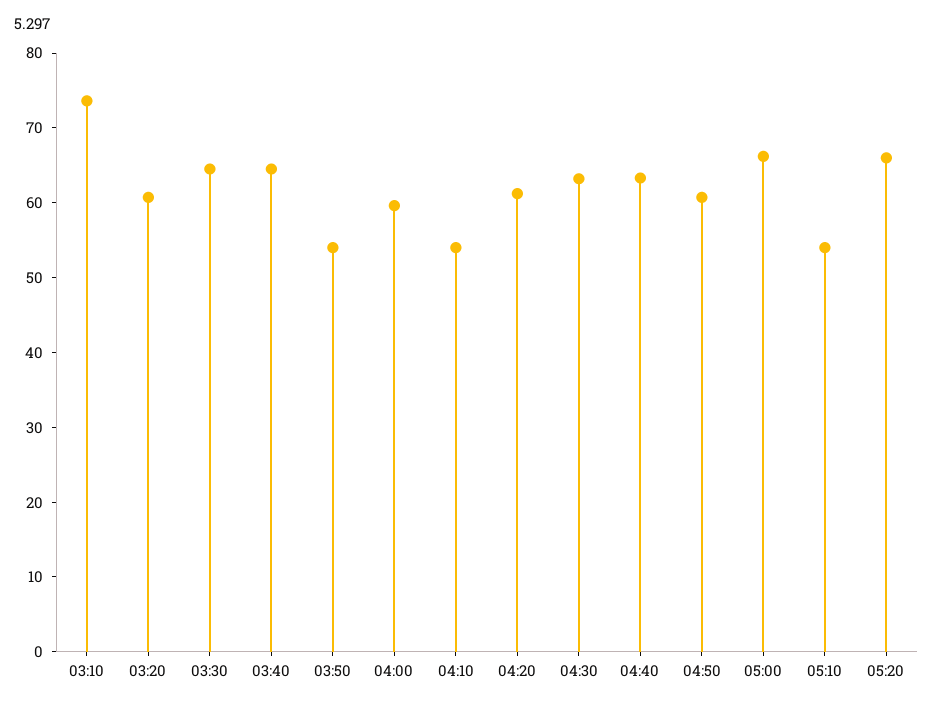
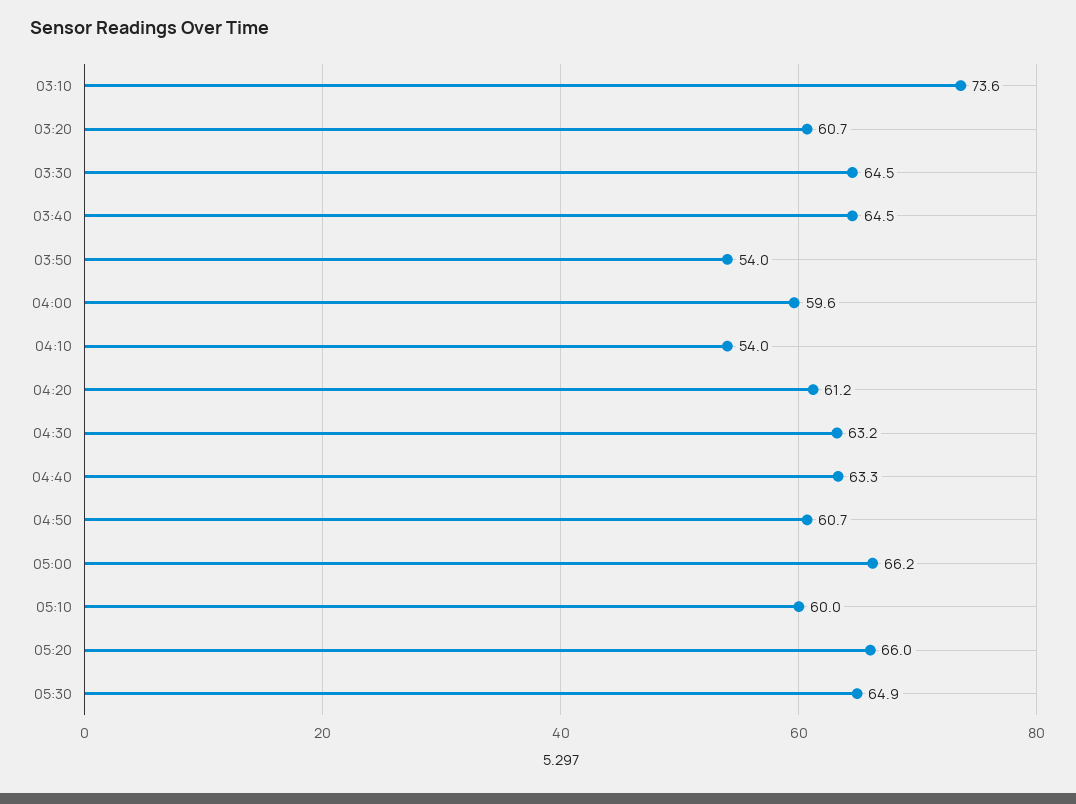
05:10: 54 -> 60
05:30: none -> 64.9

